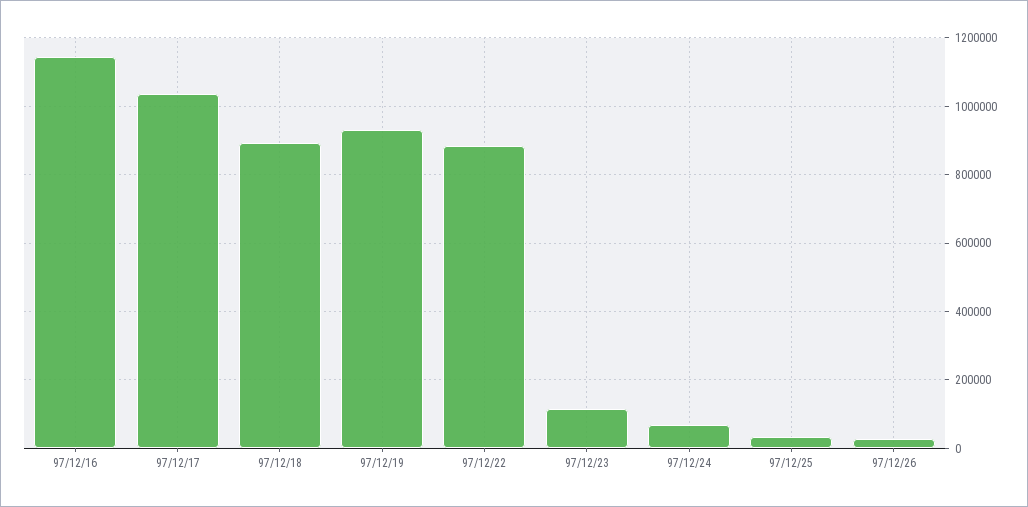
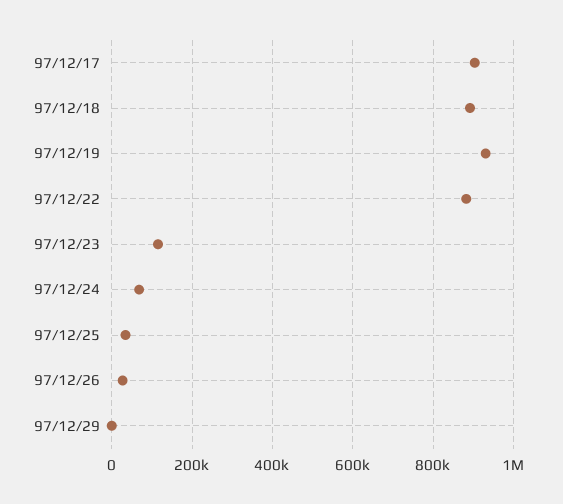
97/12/16: 1140000 -> none
97/12/17: 1040000 -> 900000
97/12/29: none -> 0

